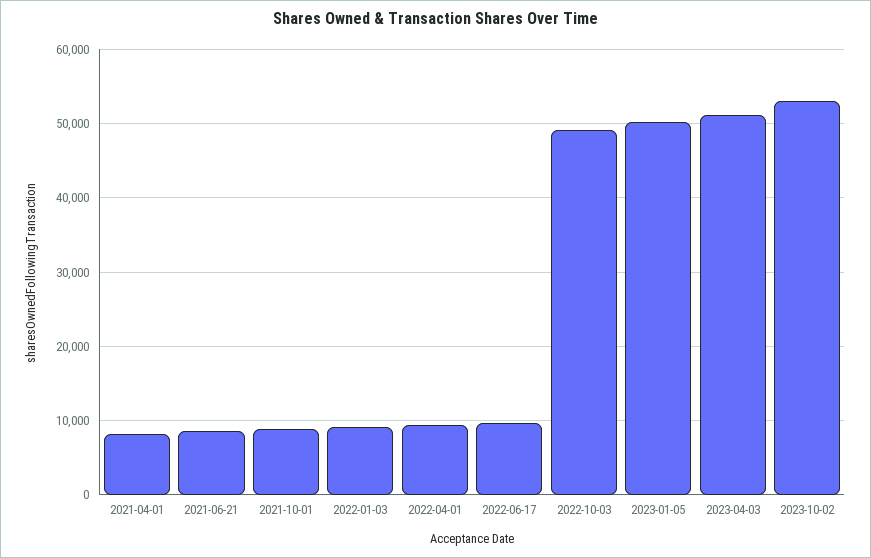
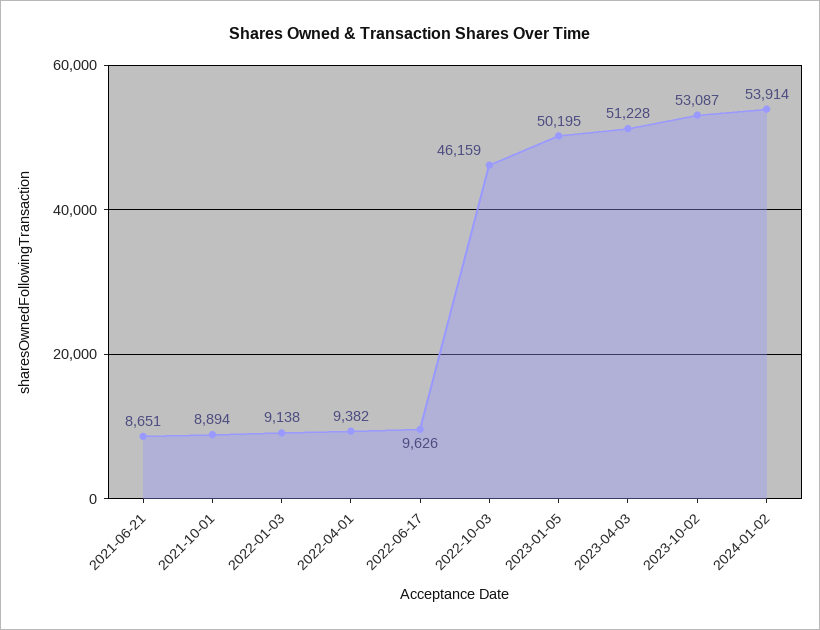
2021-04-01: 8000 -> none
2022-10-03: 49000 -> 46159
2024-01-02: none -> 53914

